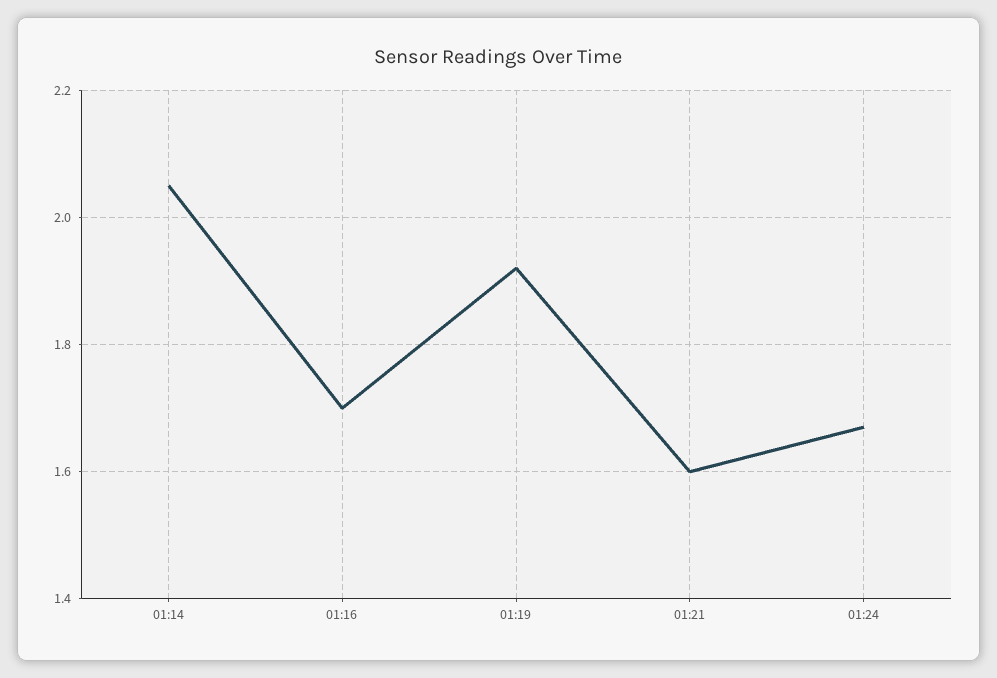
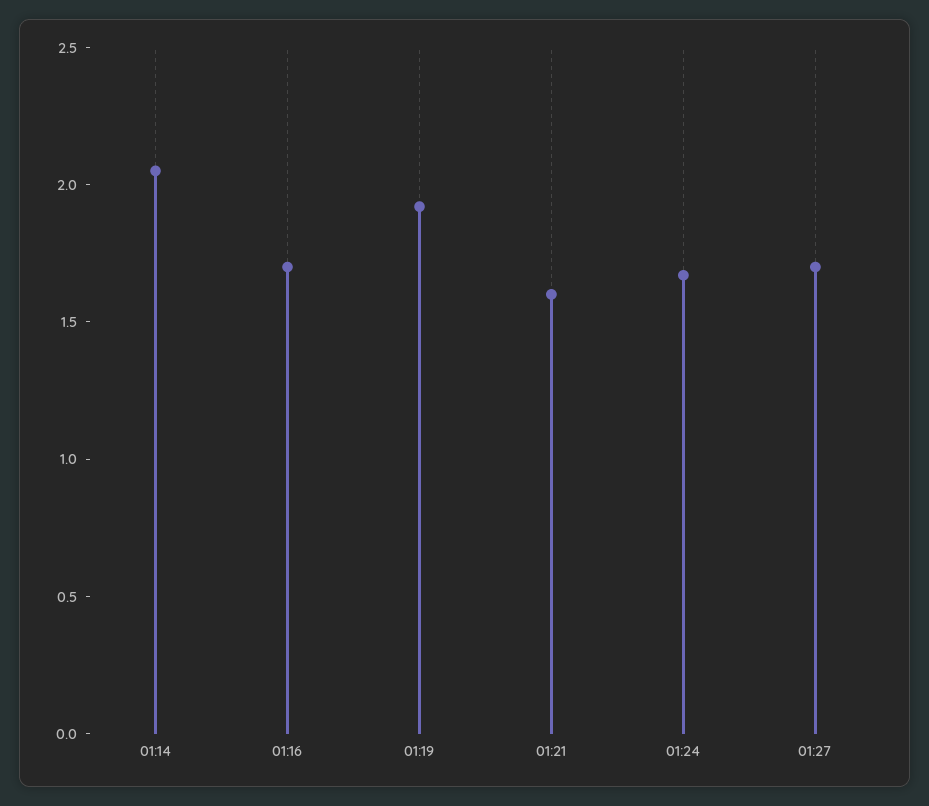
01:27: none -> 1.7

